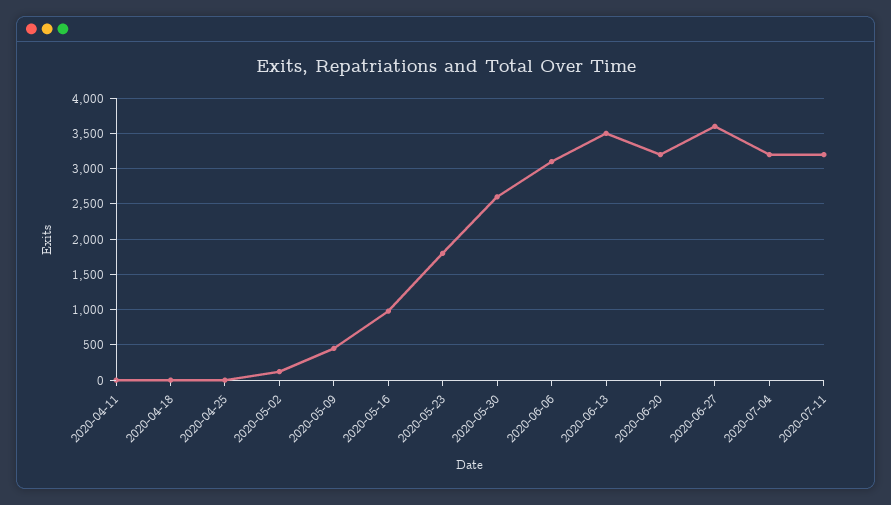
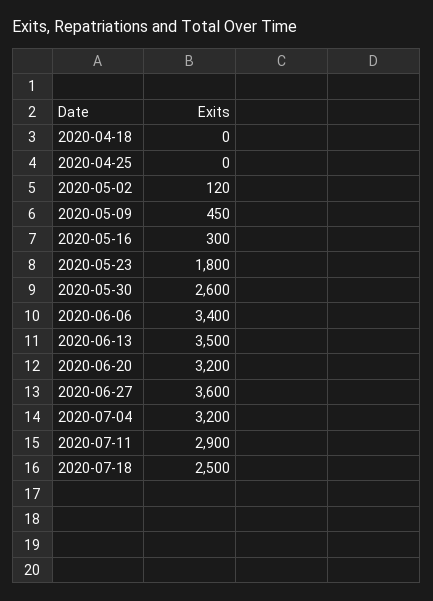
2020-04-11: 0 -> none
2020-05-16: 1000 -> 300
2020-06-06: 3100 -> 3400
2020-07-11: 3200 -> 2900
2020-07-18: none -> 2500

